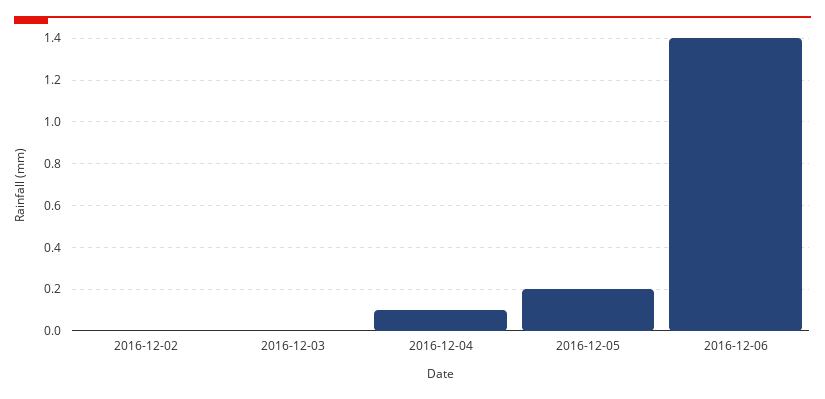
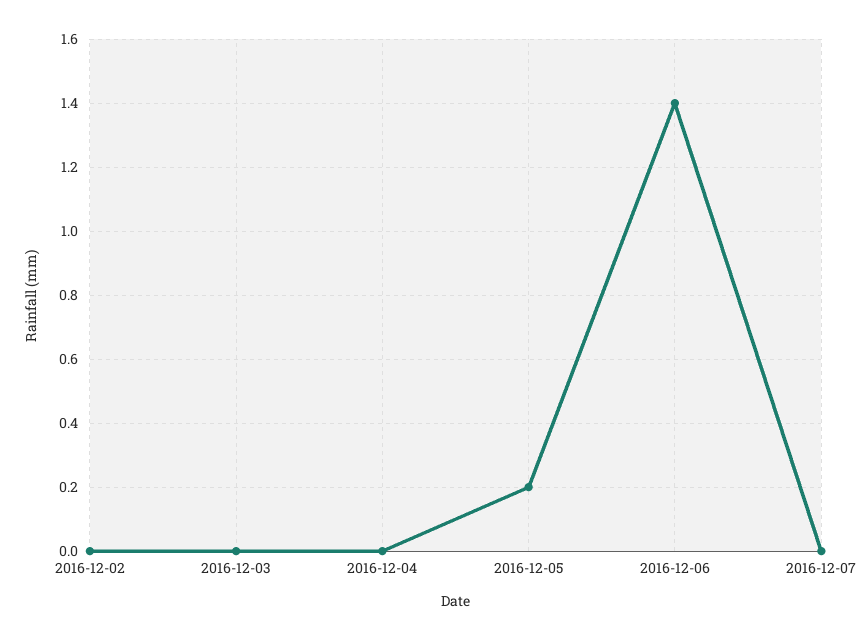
2016-12-04: 0.1 -> 0
2016-12-07: none -> 0

